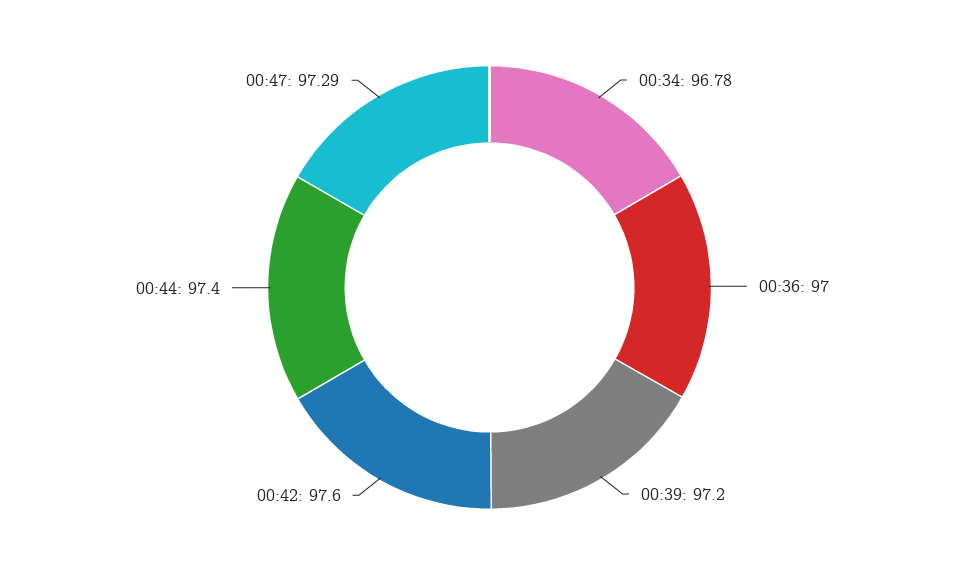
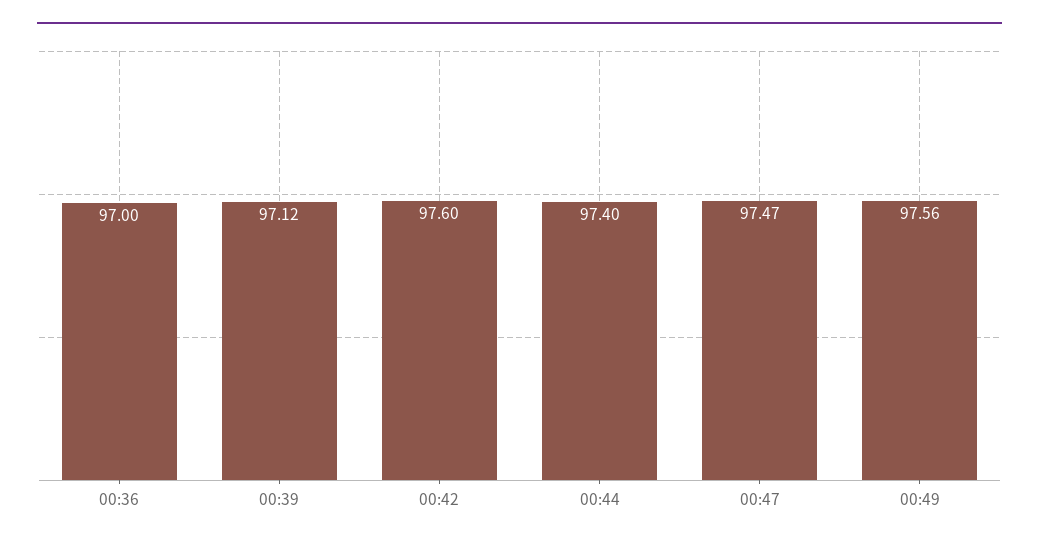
00:34: 96.78 -> none
00:39: 97.2 -> 97.12
00:47: 97.29 -> 97.47
00:49: none -> 97.56

